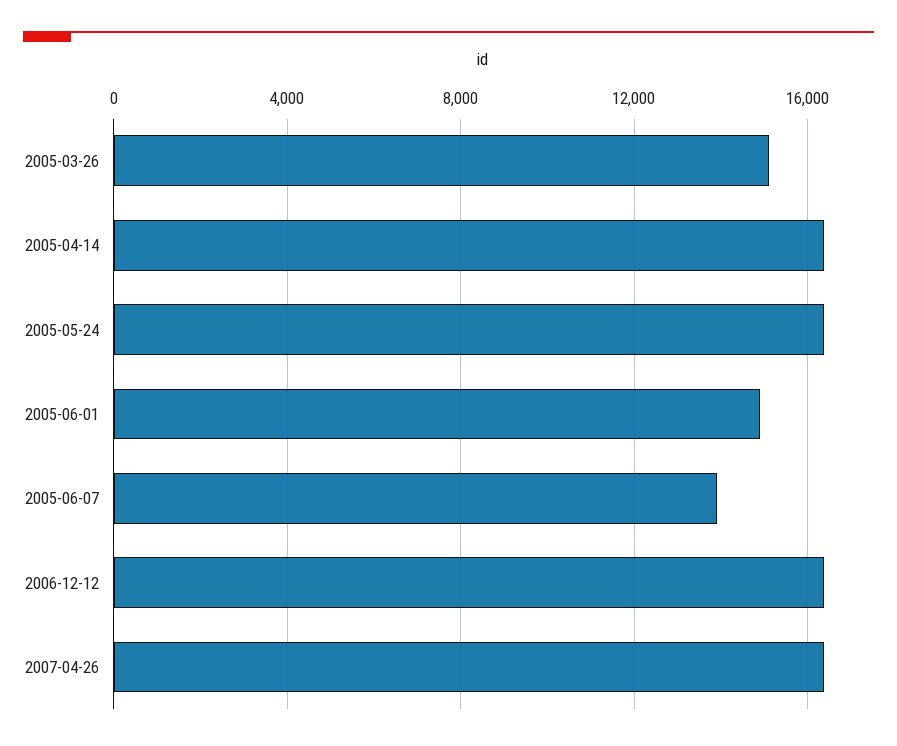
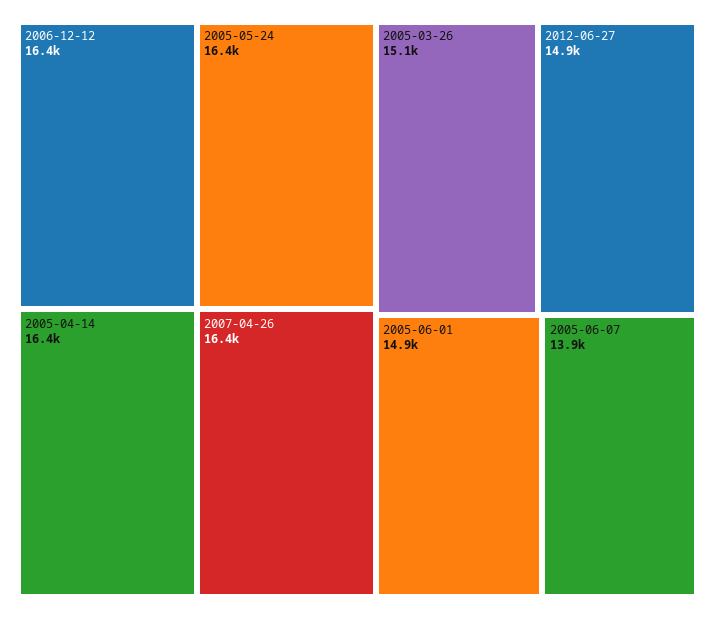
2012-06-27: none -> 14900

